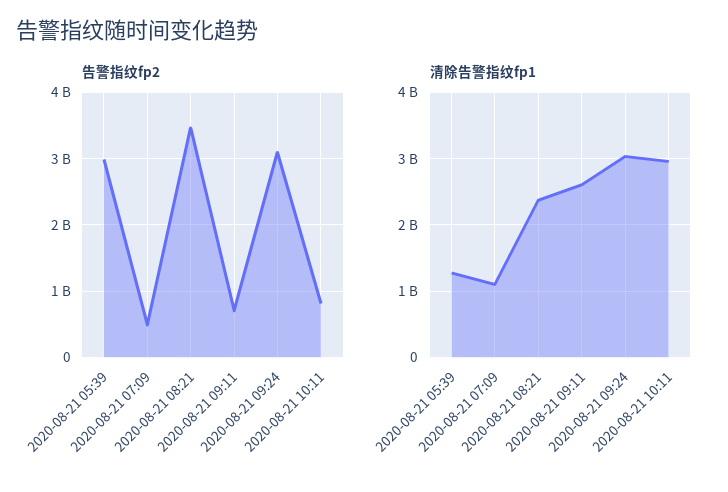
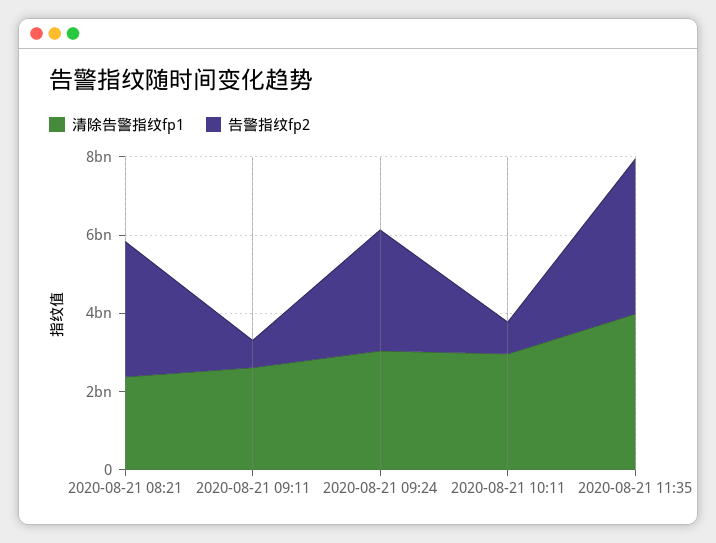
告警指纹fp2, 2020-08-21 05:39: 3000000000 -> none
告警指纹fp2, 2020-08-21 07:09: 500000000 -> none
清除告警指纹fp1, 2020-08-21 05:39: 1300000000 -> none
清除告警指纹fp1, 2020-08-21 07:09: 1100000000 -> none
清除告警指纹fp1, 2020-08-21 11:35: none -> 4000000000
告警指纹fp2, 2020-08-21 11:35: none -> 4000000000

